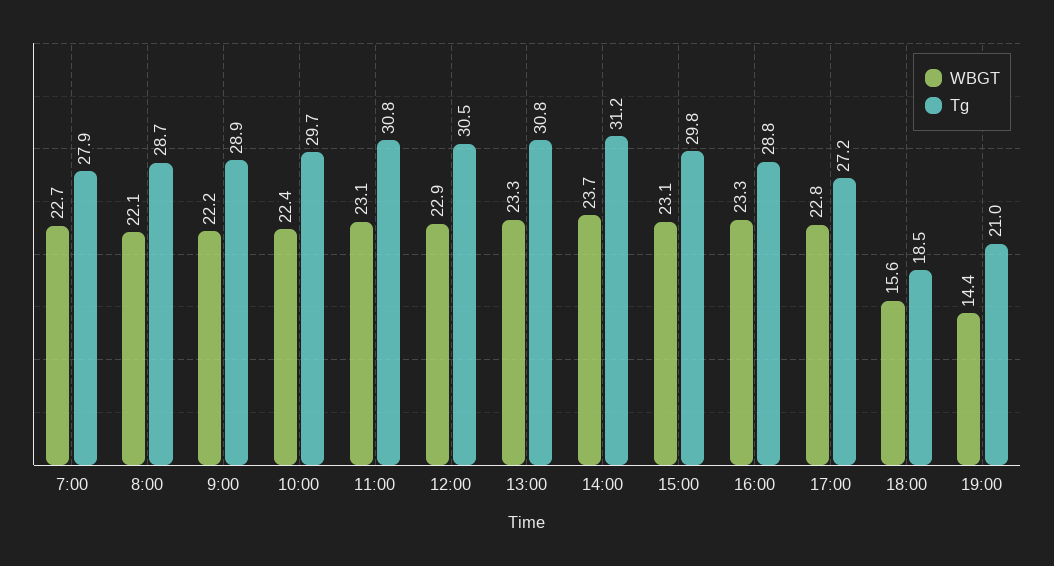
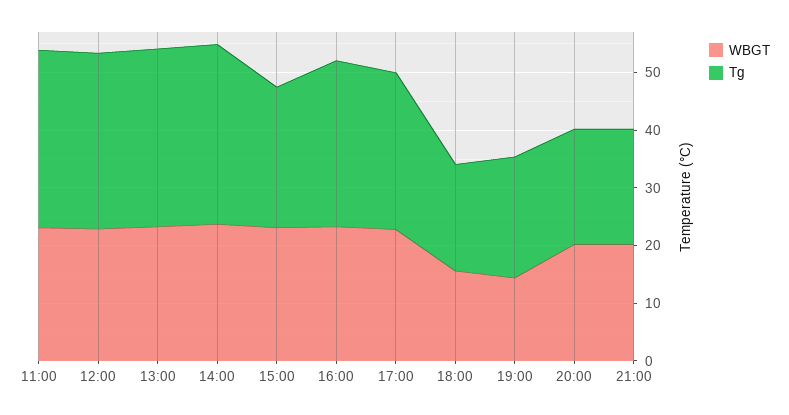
WBGT, 7:00: 22.7 -> none
Tg, 7:00: 27.9 -> none
WBGT, 8:00: 22.1 -> none
Tg, 8:00: 28.7 -> none
WBGT, 9:00: 22.2 -> none
Tg, 9:00: 28.9 -> none
WBGT, 10:00: 22.4 -> none
Tg, 10:00: 29.7 -> none
Tg, 15:00: 29.8 -> 24
WBGT, 20:00: none -> 20
Tg, 20:00: none -> 20
WBGT, 21:00: none -> 20
Tg, 21:00: none -> 20

